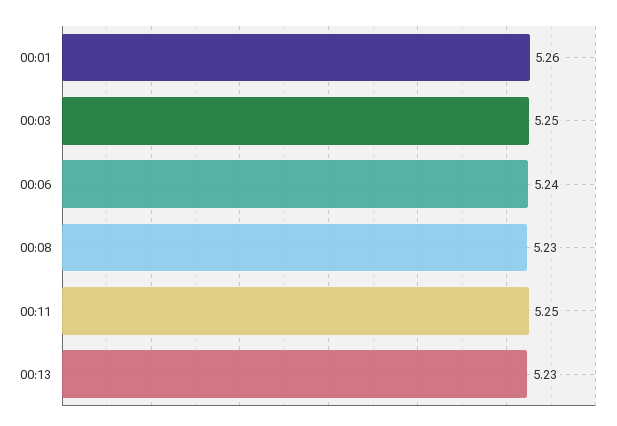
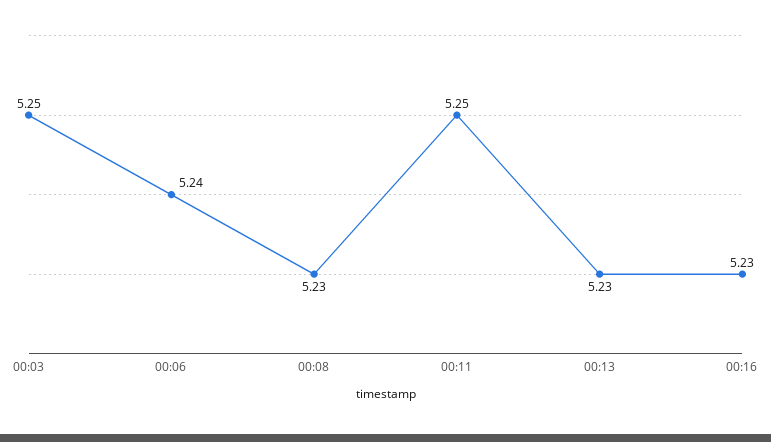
00:01: 5.26 -> none
00:16: none -> 5.23

